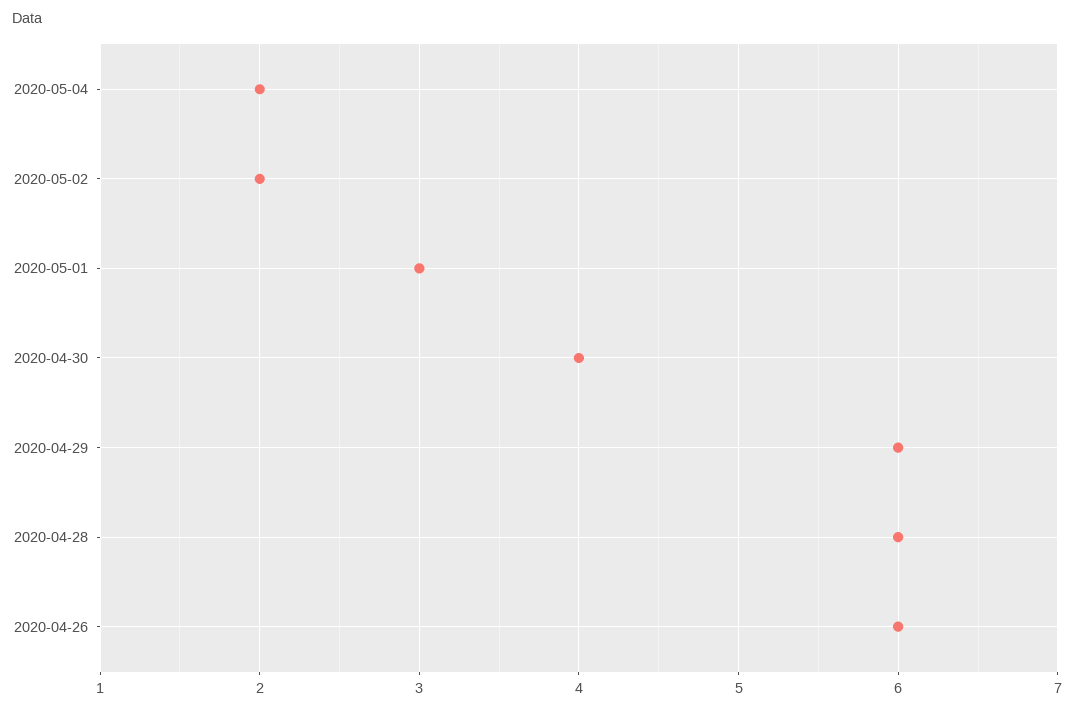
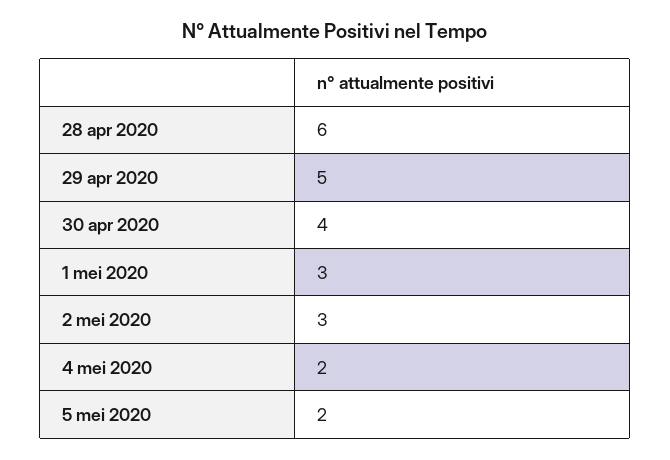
2020-05-02: 2 -> 3
2020-04-29: 6 -> 5
2020-04-26: 6 -> none
5 mei 2020: none -> 2

